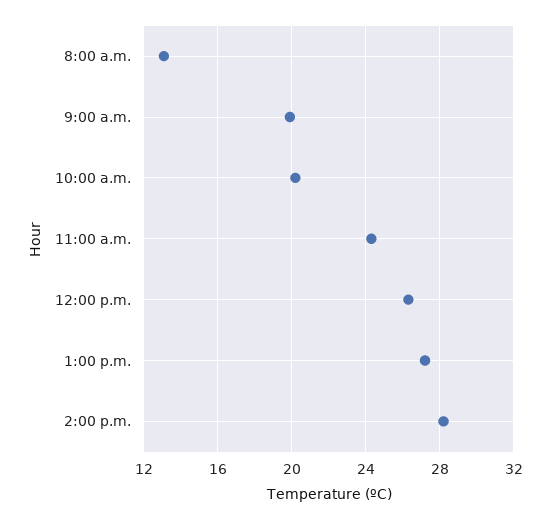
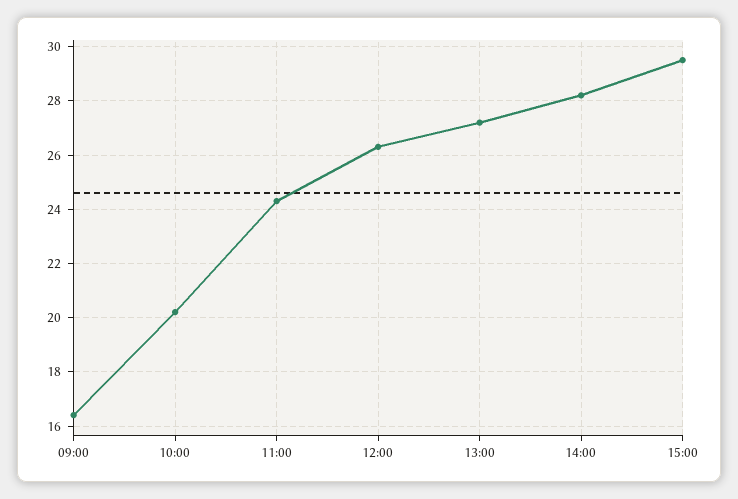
8:00 a.m.: 13 -> none
9:00 a.m.: 20 -> 16.5
15:00: none -> 29.5

